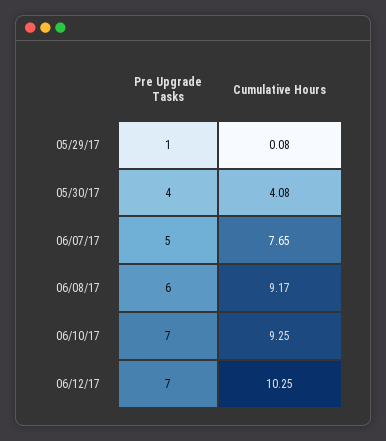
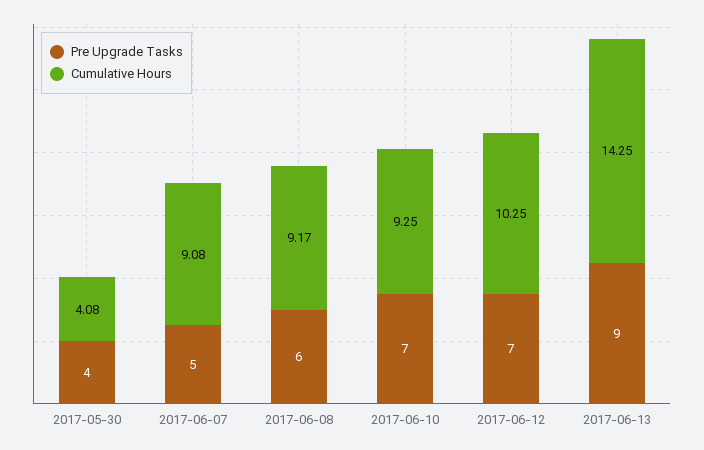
Pre Upgrade Tasks, 05/29/17: 1 -> none
Cumulative Hours, 05/29/17: 0.08 -> none
Cumulative Hours, 06/07/17: 7.65 -> 9.08
Pre Upgrade Tasks, 2017-06-13: none -> 9
Cumulative Hours, 2017-06-13: none -> 14.25

